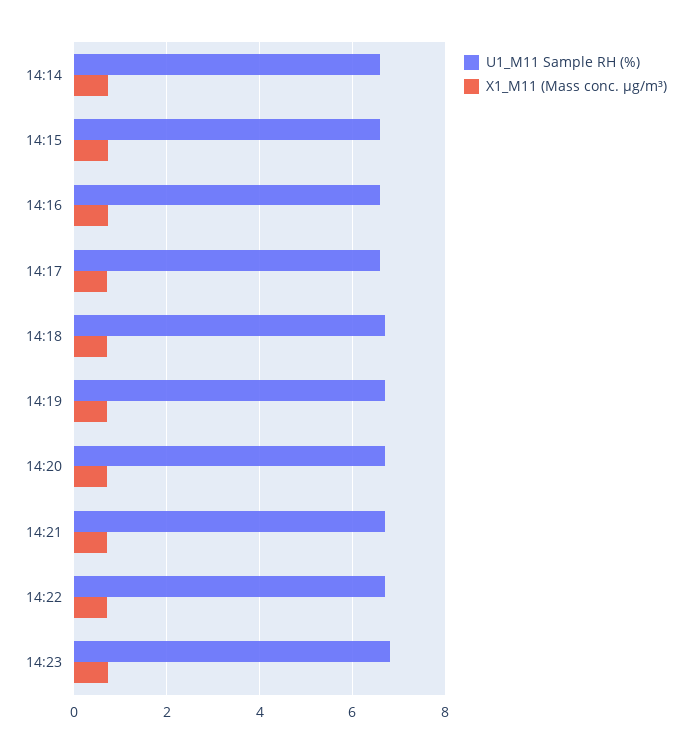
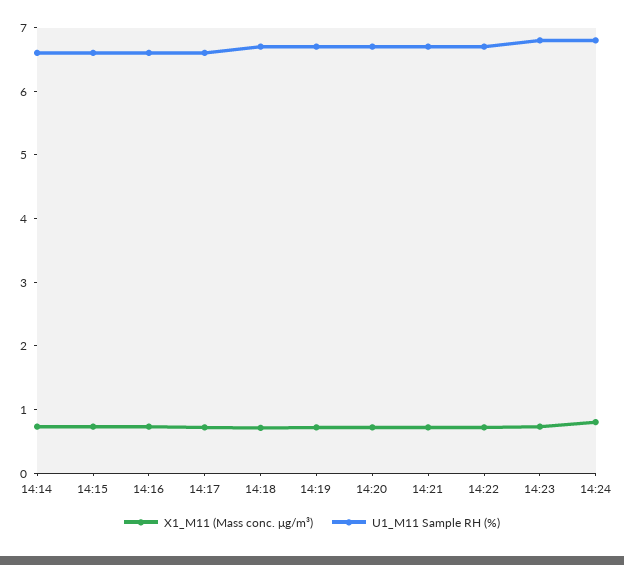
X1_M11 (Mass conc. μg/m³), 14:24: none -> 0.8
U1_M11 Sample RH (%), 14:24: none -> 6.8

